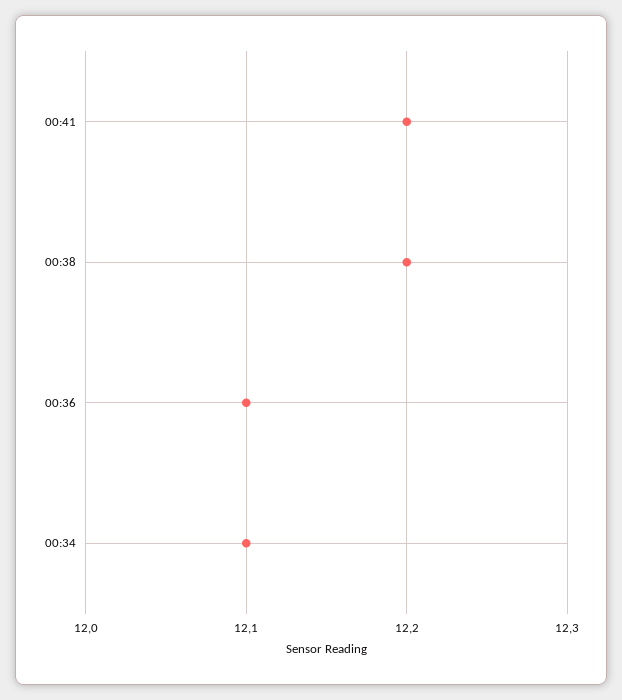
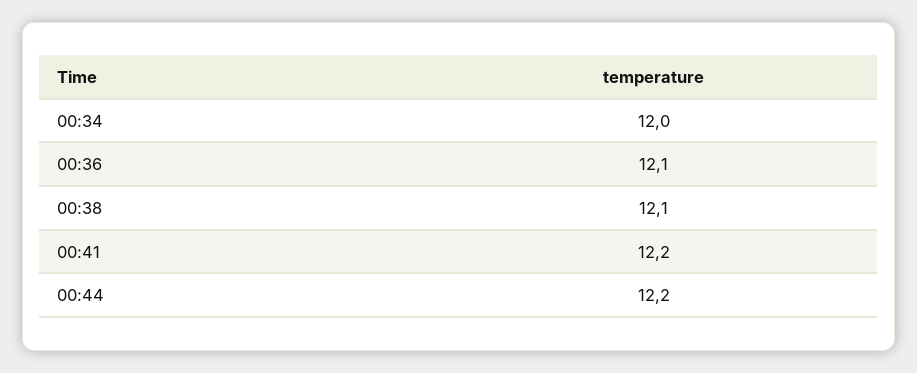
00:38: 12.2 -> 12.1
00:34: 12.1 -> 12
00:44: none -> 12.2

